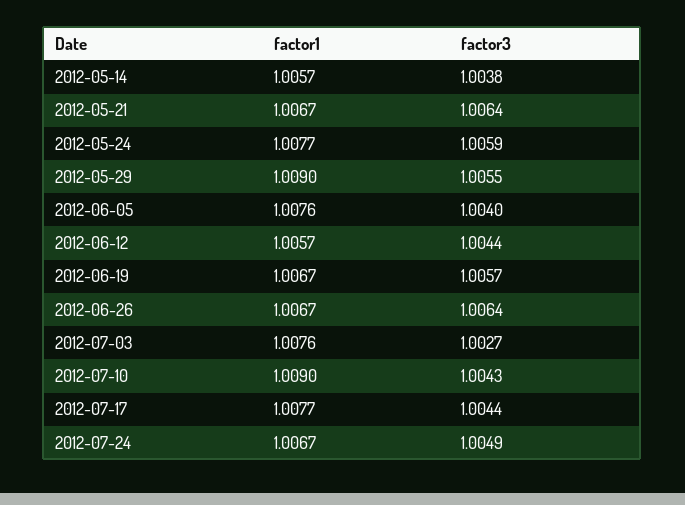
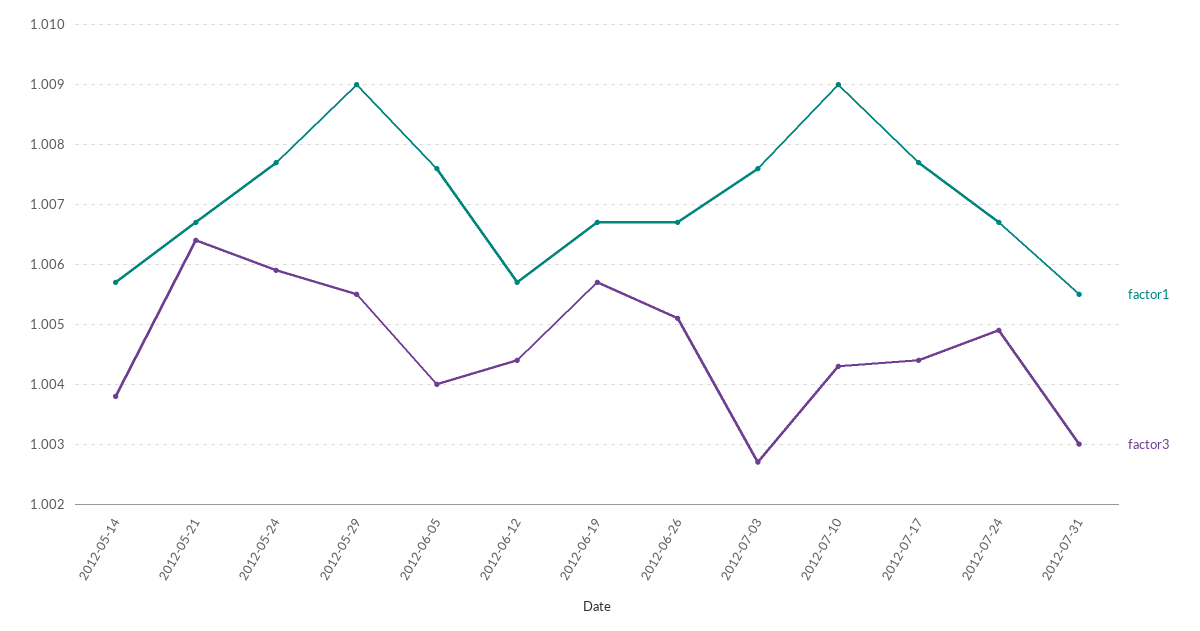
factor3, 2012-06-26: 1.0064 -> 1.005
factor1, 2012-07-31: none -> 1.0055
factor3, 2012-07-31: none -> 1.003

